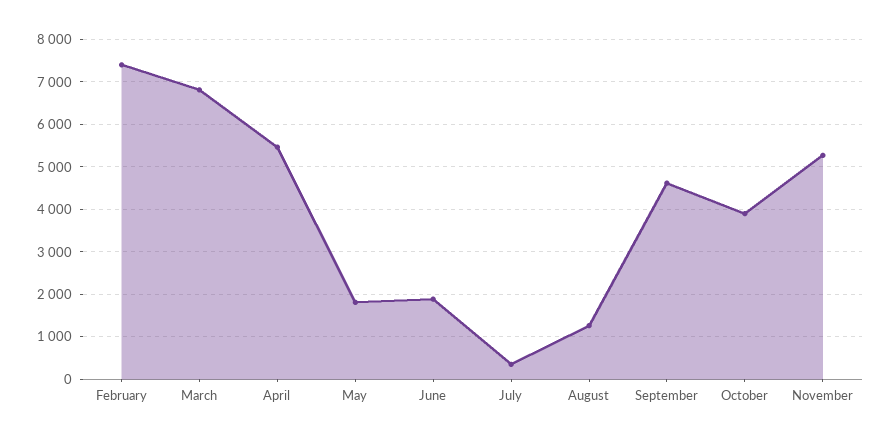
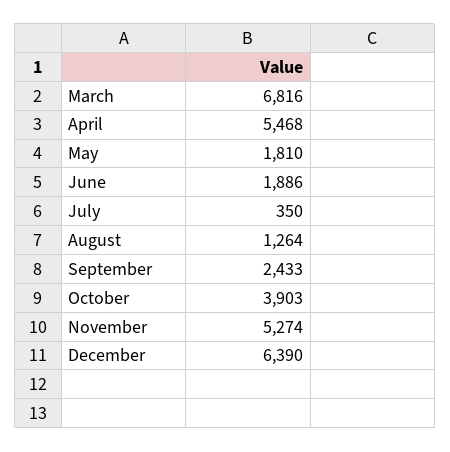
February: 7400 -> none
September: 4600 -> 2433
December: none -> 6390

